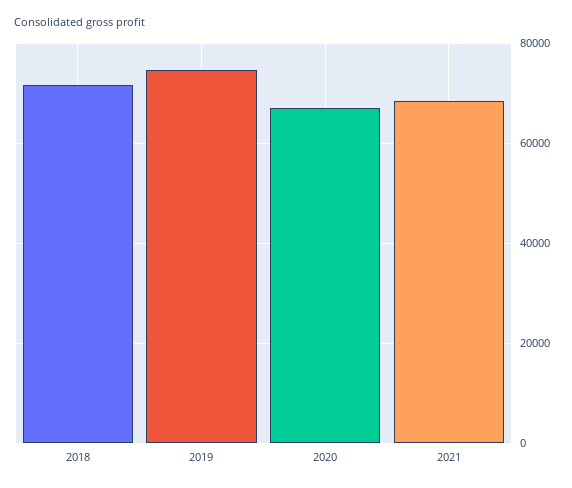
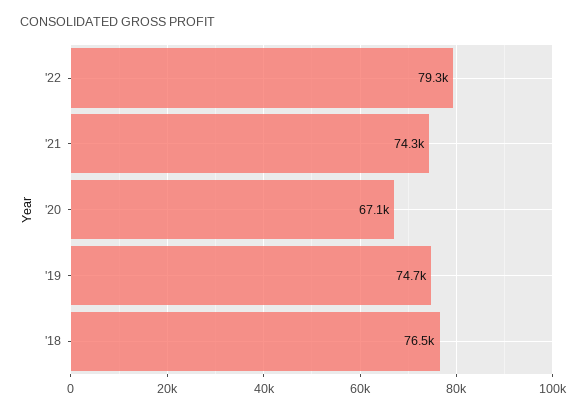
2018: 72000 -> 76500
2021: 68000 -> 74300
'22: none -> 79300

